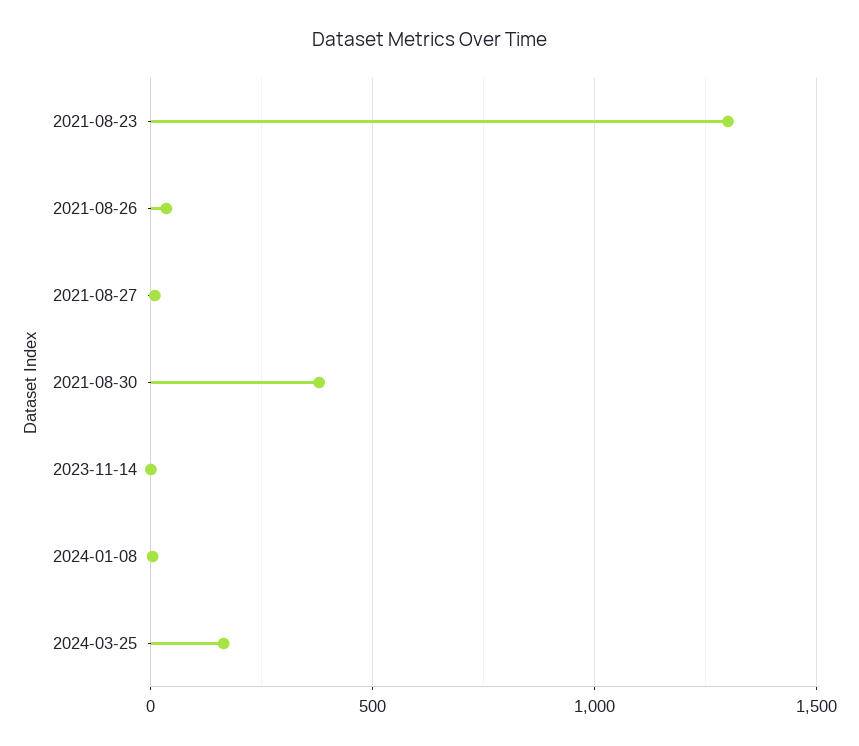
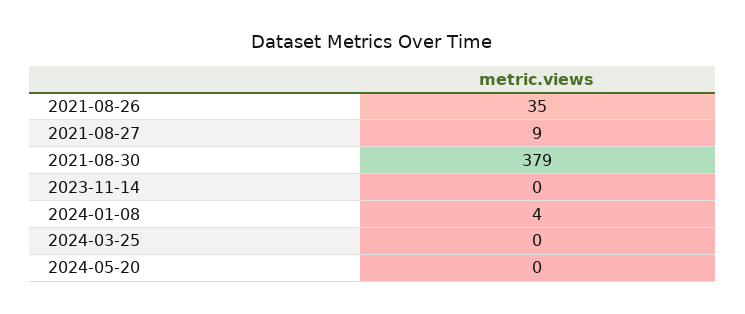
2021-08-23: 1300 -> none
2024-03-25: 150 -> 0
2024-05-20: none -> 0

